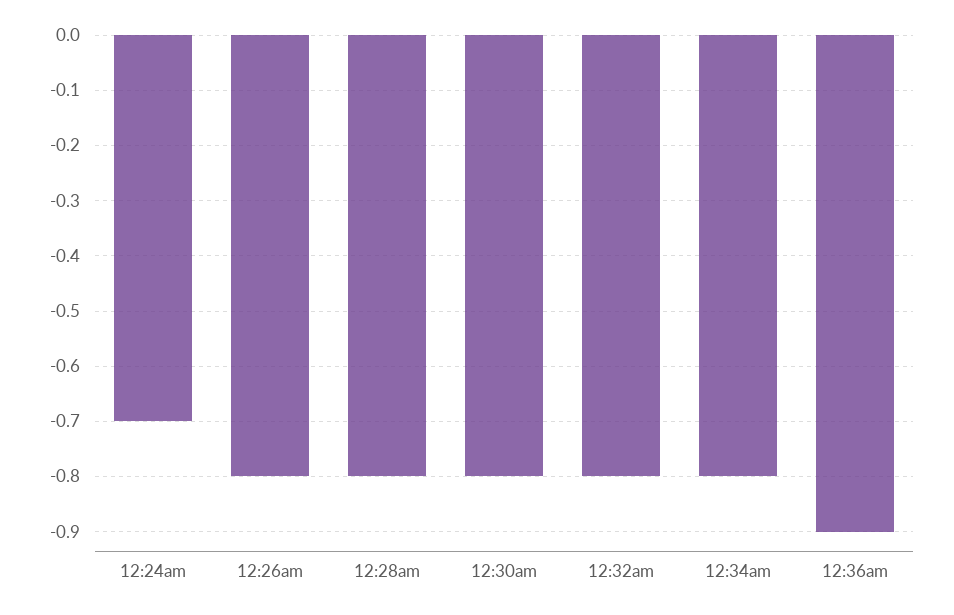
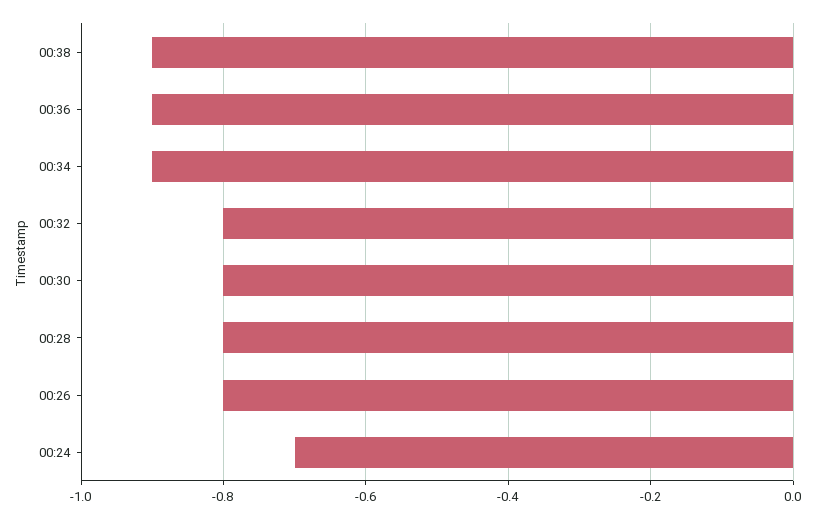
12:34am: -0.8 -> -0.9
00:38: none -> -0.9

